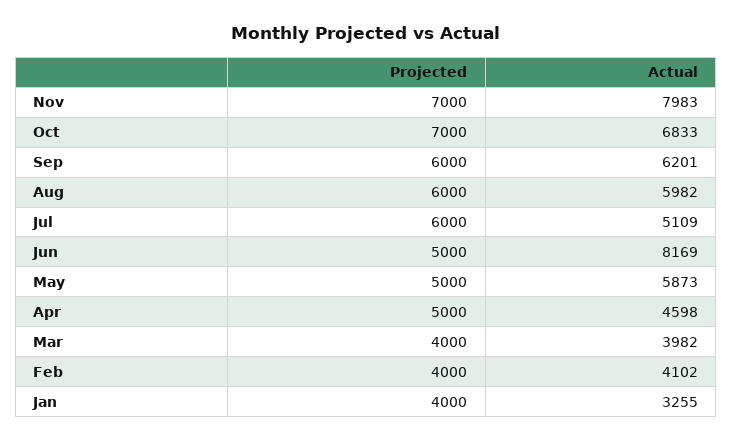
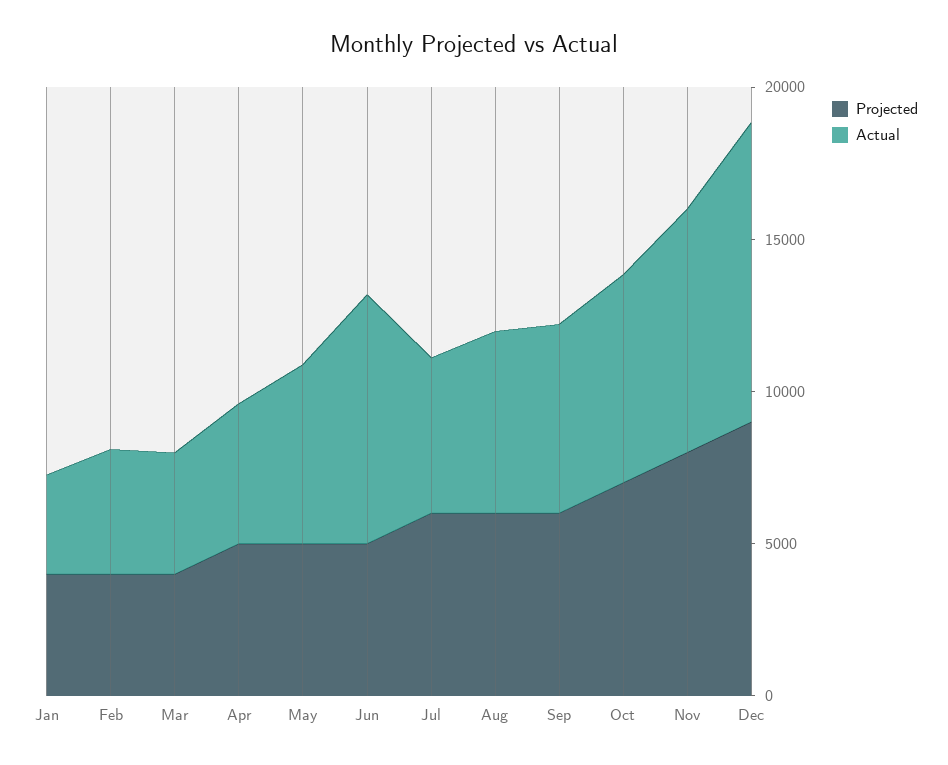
Projected, Nov: 7000 -> 8000
Projected, Dec: none -> 9000
Actual, Dec: none -> 10000

